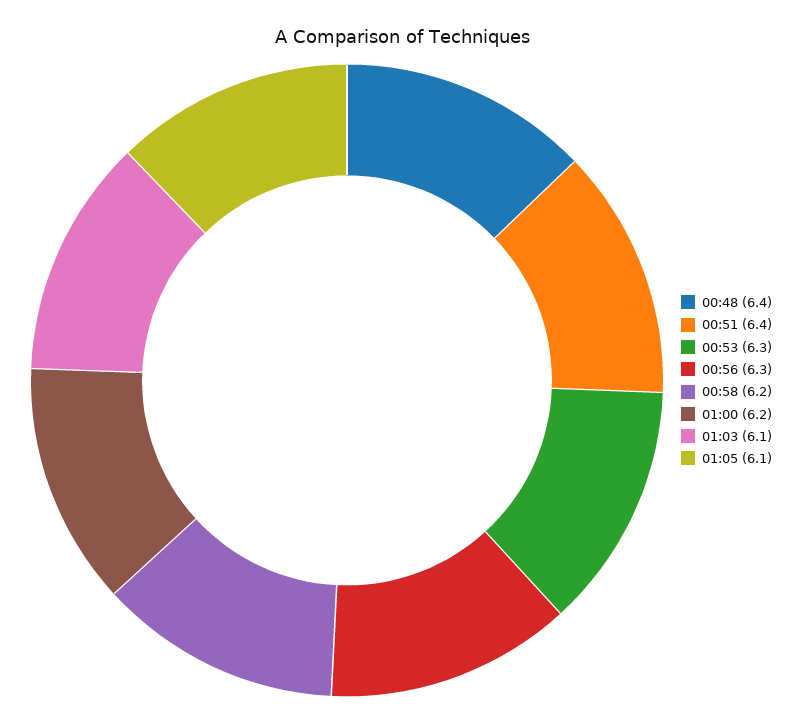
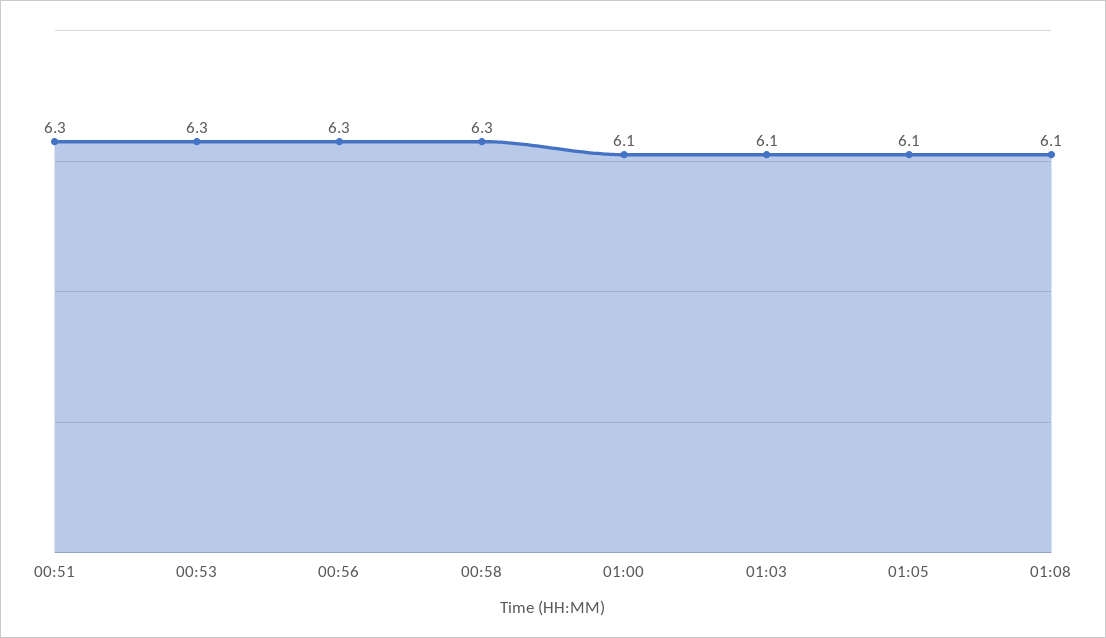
00:48: 6.4 -> none
00:51: 6.4 -> 6.3
00:58: 6.2 -> 6.3
01:00: 6.2 -> 6.1
01:08: none -> 6.1

